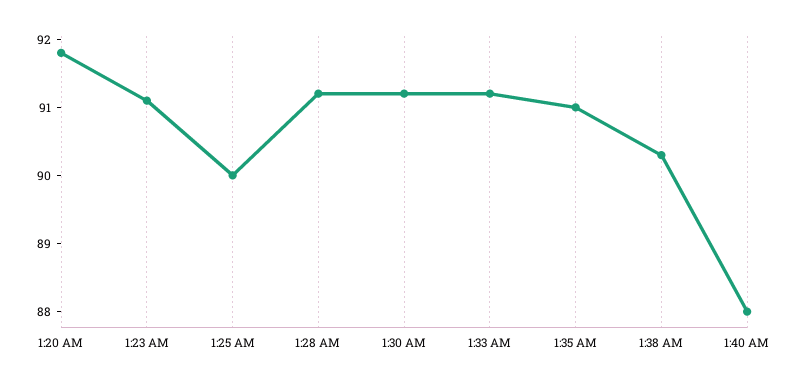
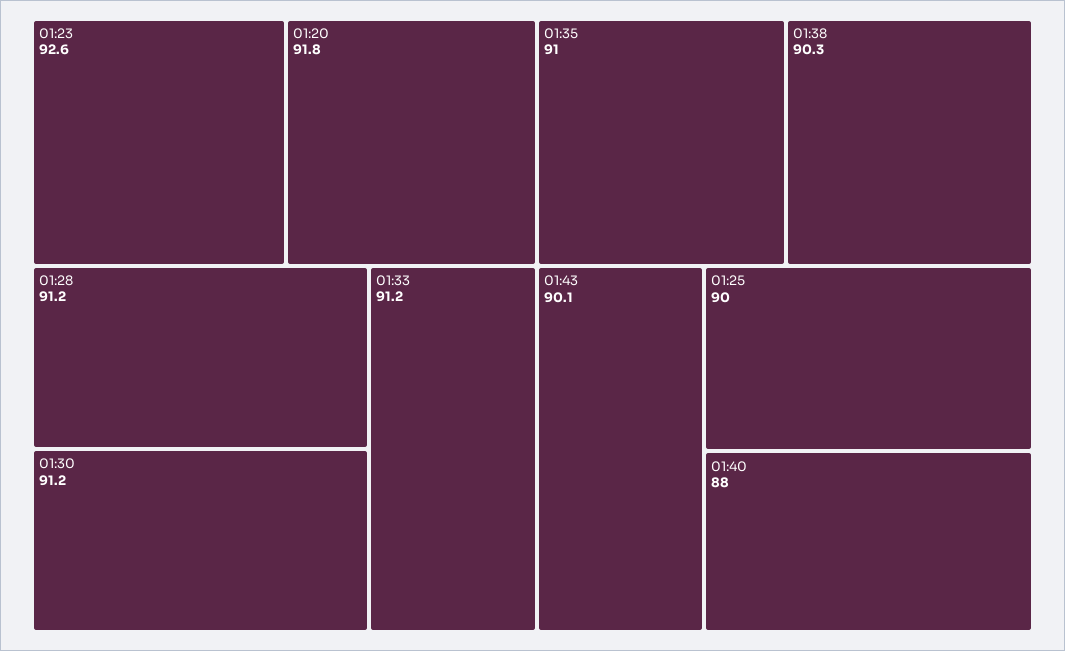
1:23 AM: 91 -> 92.6
01:43: none -> 90.1

